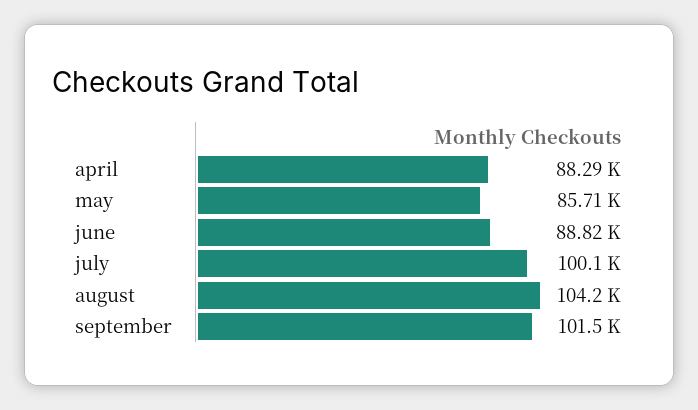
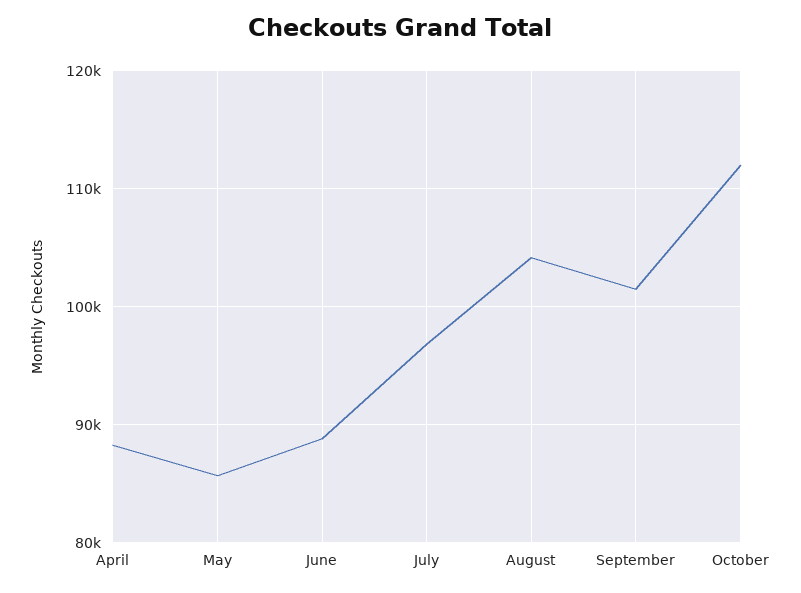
july: 100100 -> 97000
October: none -> 112000

